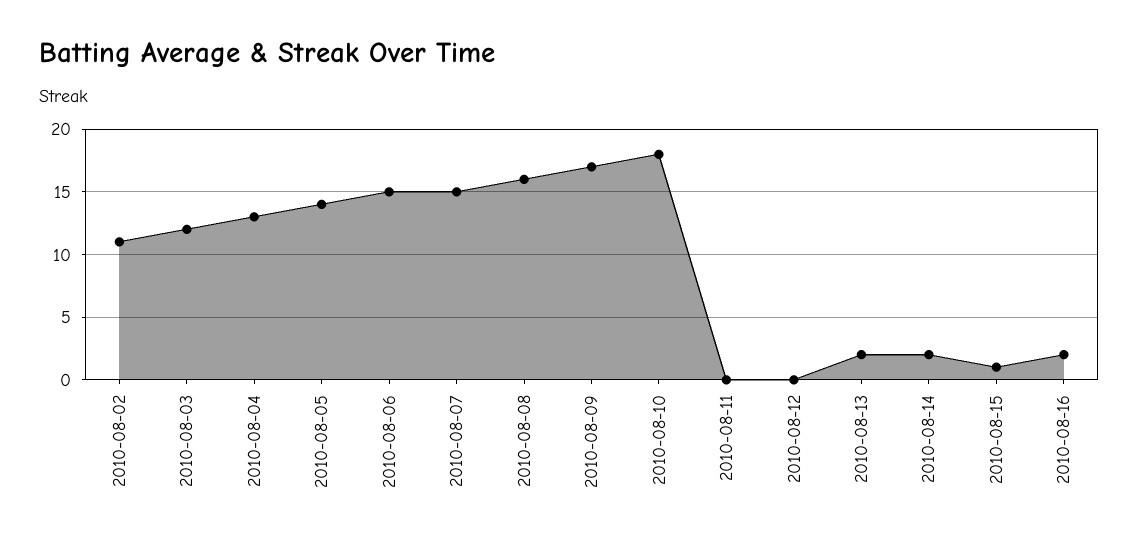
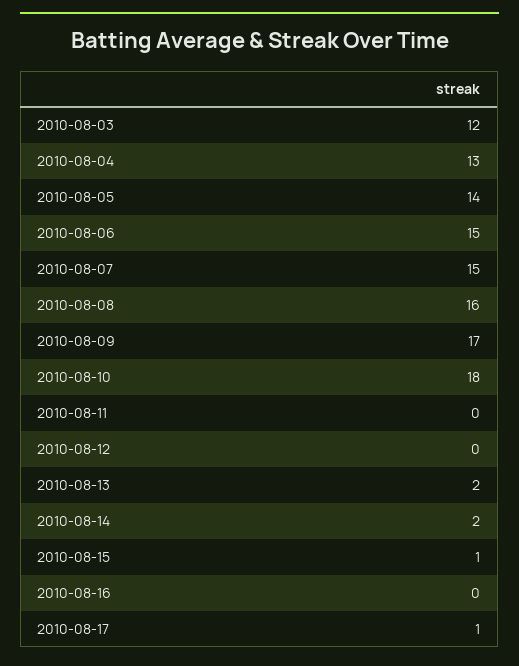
2010-08-02: 11 -> none
2010-08-16: 2 -> 0
2010-08-17: none -> 1

